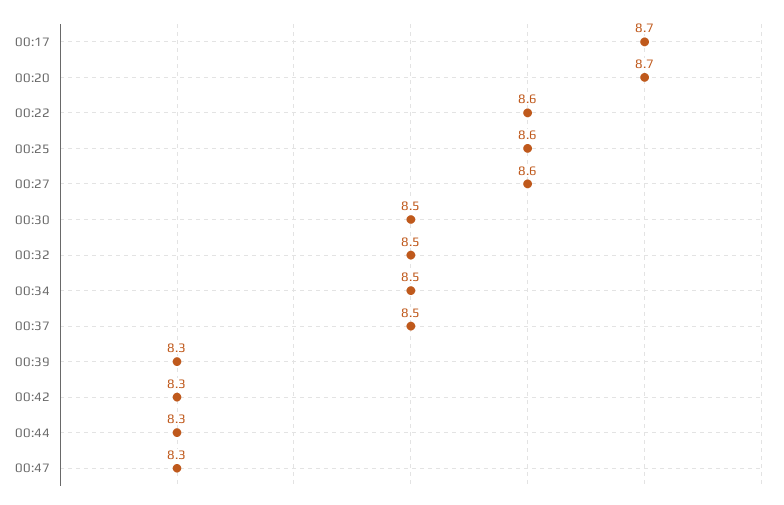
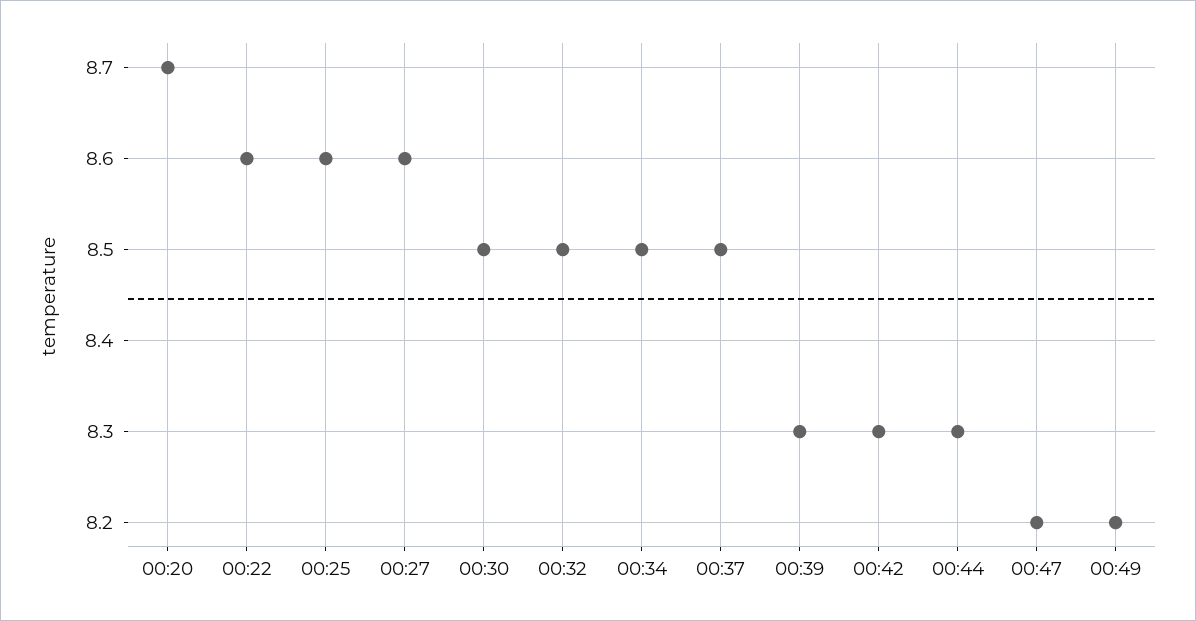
00:17: 8.7 -> none
00:47: 8.3 -> 8.2
00:49: none -> 8.2

